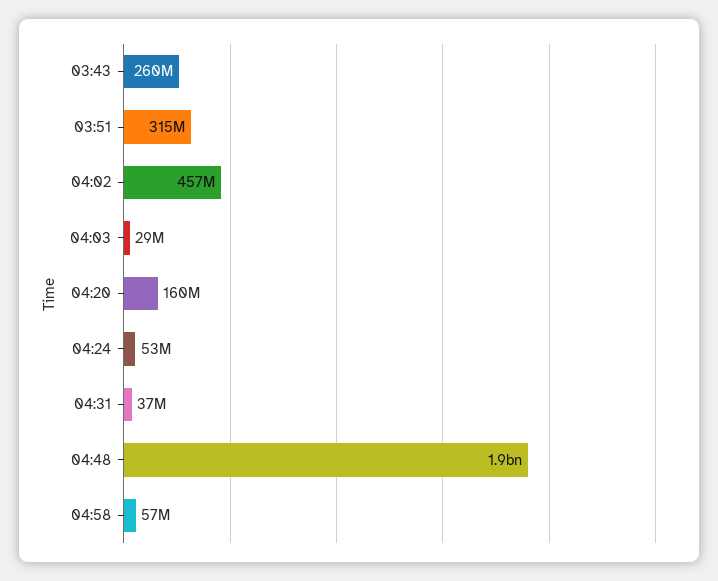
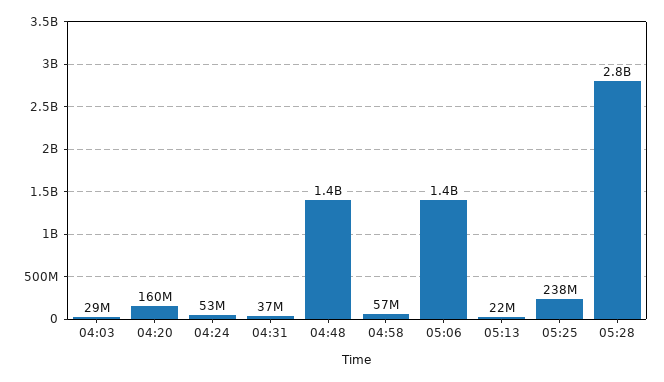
03:43: 260000000 -> none
03:51: 315000000 -> none
04:02: 457000000 -> none
04:48: 1900000000 -> 1400000000
05:06: none -> 1400000000
05:13: none -> 22000000
05:25: none -> 238000000
05:28: none -> 2800000000

